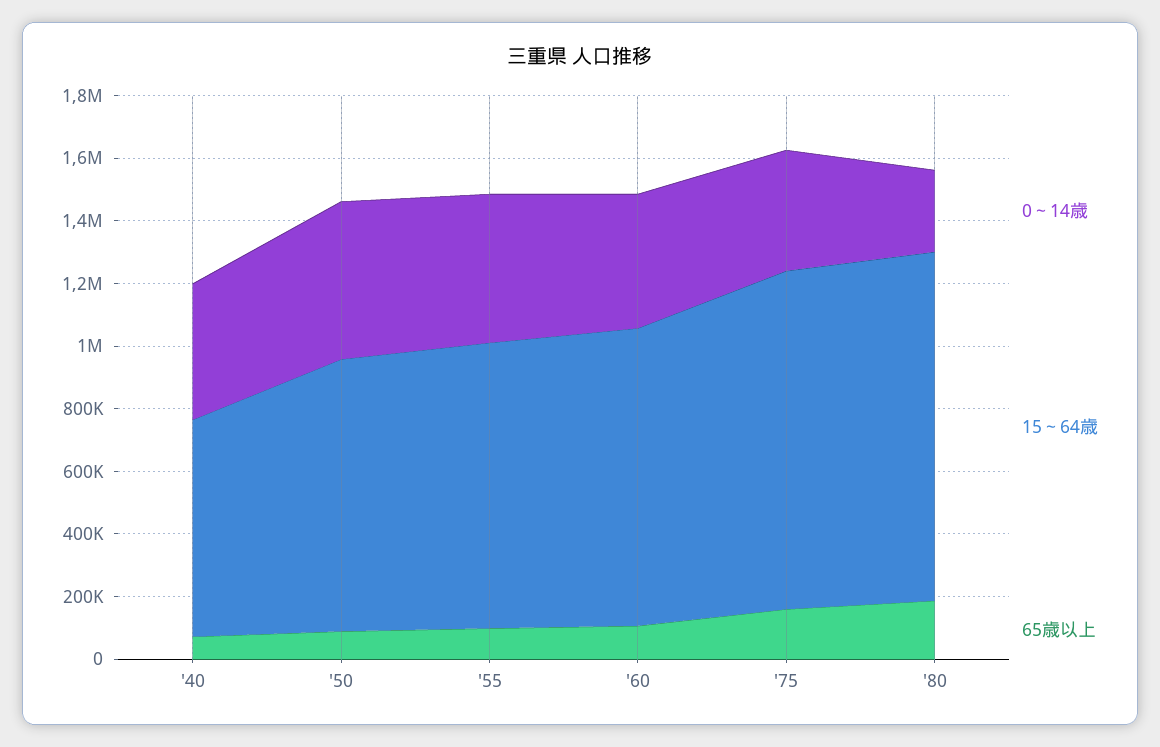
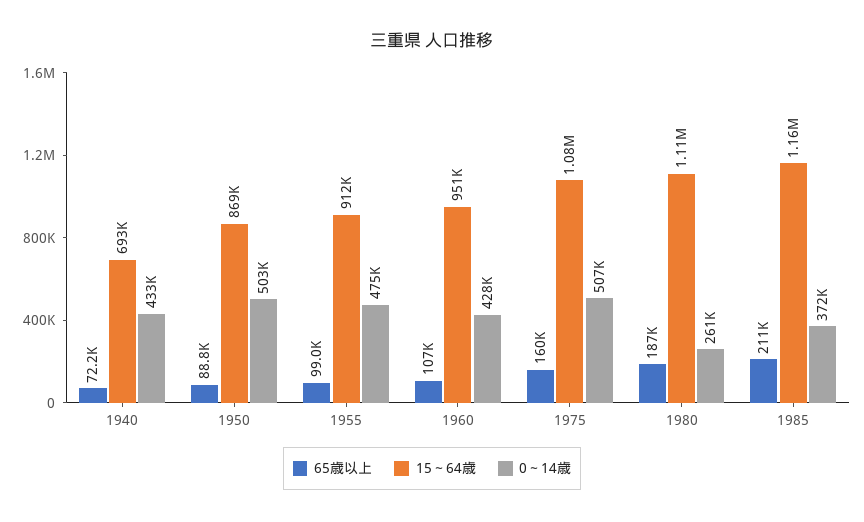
0～14歳, '75: 400000 -> 507000
65歳以上, 1985: none -> 211000
15～64歳, 1985: none -> 1160000
0～14歳, 1985: none -> 372000

